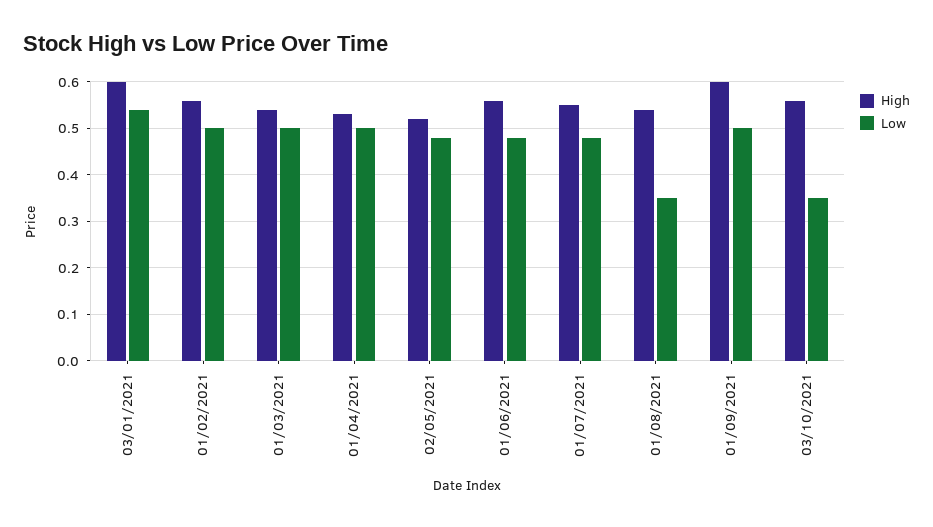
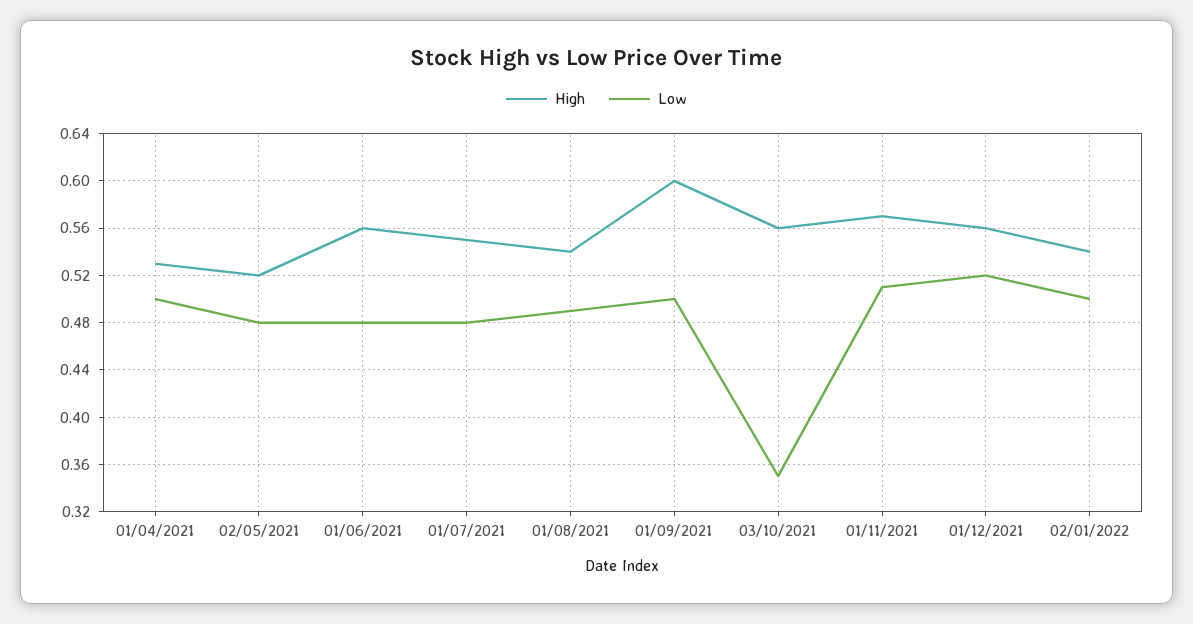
High, 03/01/2021: 0.6 -> none
Low, 03/01/2021: 0.55 -> none
High, 01/02/2021: 0.55 -> none
Low, 01/02/2021: 0.5 -> none
High, 01/03/2021: 0.55 -> none
Low, 01/03/2021: 0.5 -> none
Low, 01/08/2021: 0.35 -> 0.49
High, 01/11/2021: none -> 0.57
Low, 01/11/2021: none -> 0.51
High, 01/12/2021: none -> 0.56
Low, 01/12/2021: none -> 0.52
High, 02/01/2022: none -> 0.54
Low, 02/01/2022: none -> 0.5

